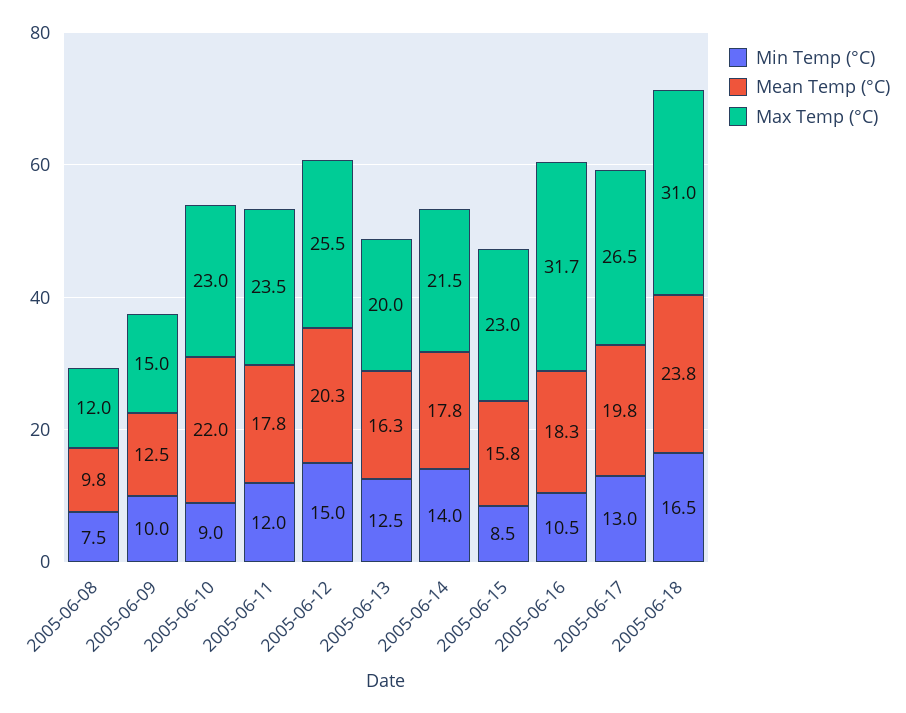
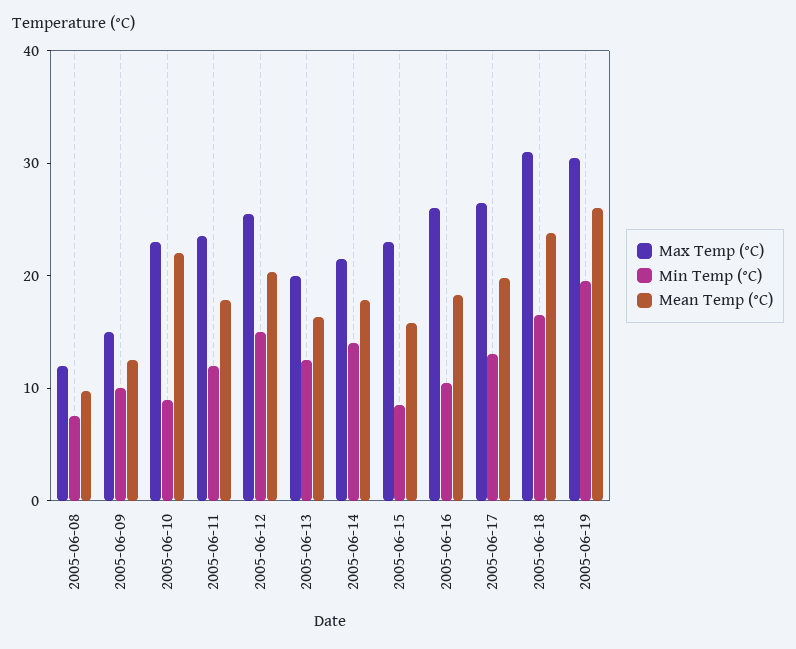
Max Temp (°C), 2005-06-16: 31.7 -> 26
Max Temp (°C), 2005-06-19: none -> 30
Min Temp (°C), 2005-06-19: none -> 20
Mean Temp (°C), 2005-06-19: none -> 26

